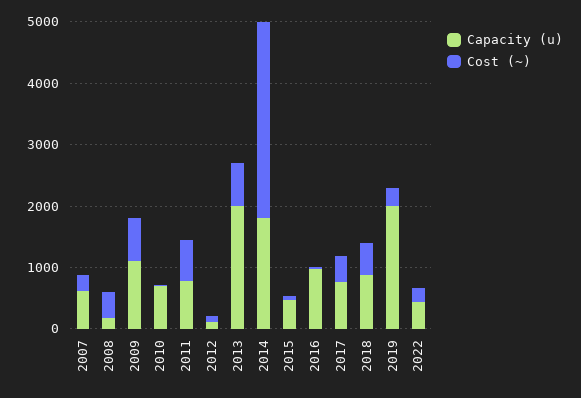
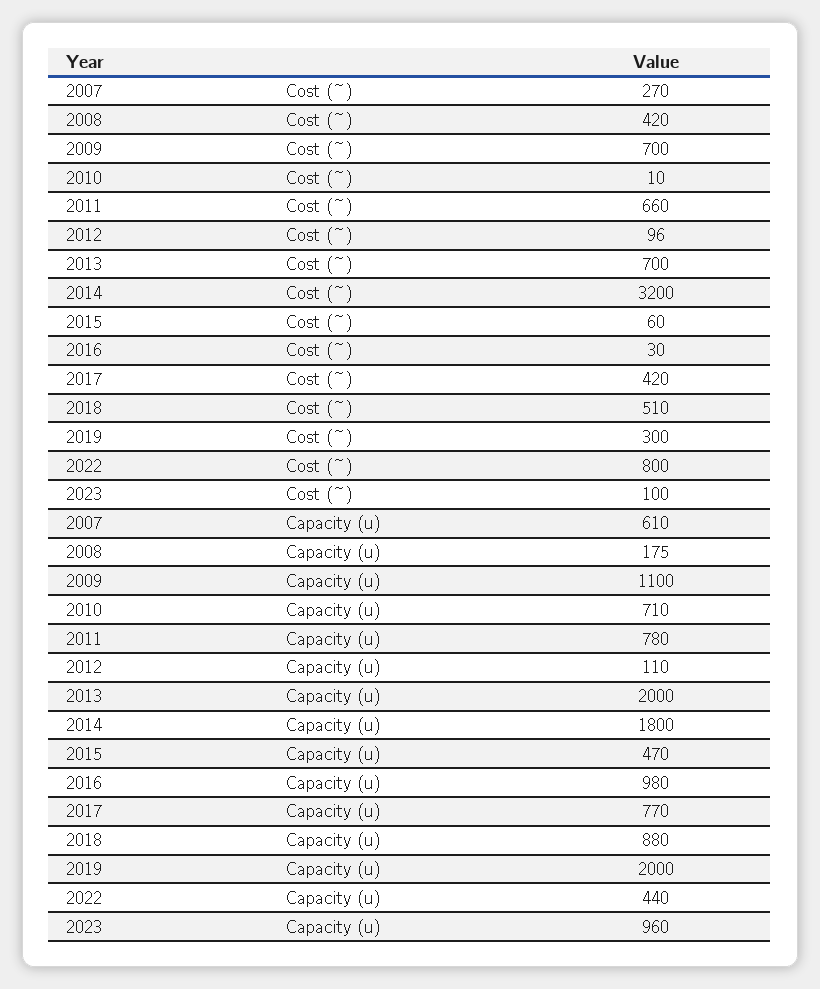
Cost (~), 2022: 200 -> 800
Cost (~), 2023: none -> 100
Capacity (u), 2023: none -> 960

